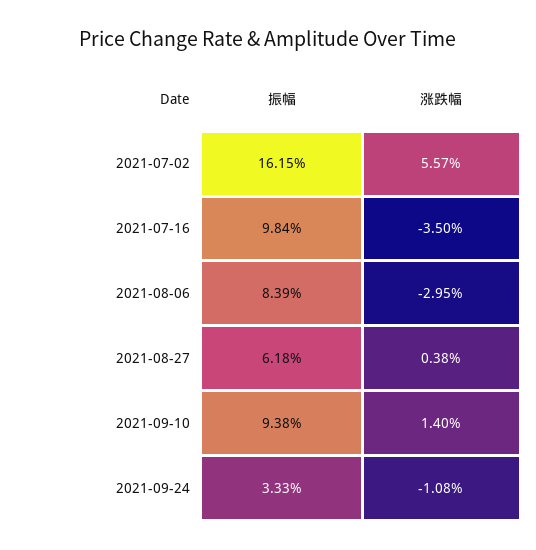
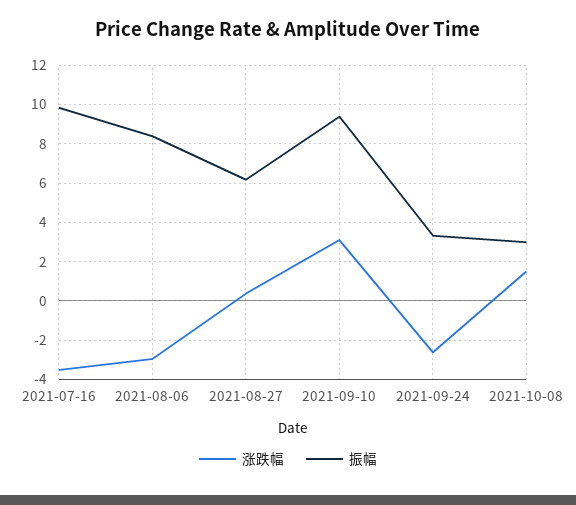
振幅, 2021-07-02: 16.15 -> none
涨跌幅, 2021-07-02: 5.57 -> none
涨跌幅, 2021-09-10: 1.4 -> 3
涨跌幅, 2021-09-24: -1.08 -> -2.5
涨跌幅, 2021-10-08: none -> 1.5
振幅, 2021-10-08: none -> 3

